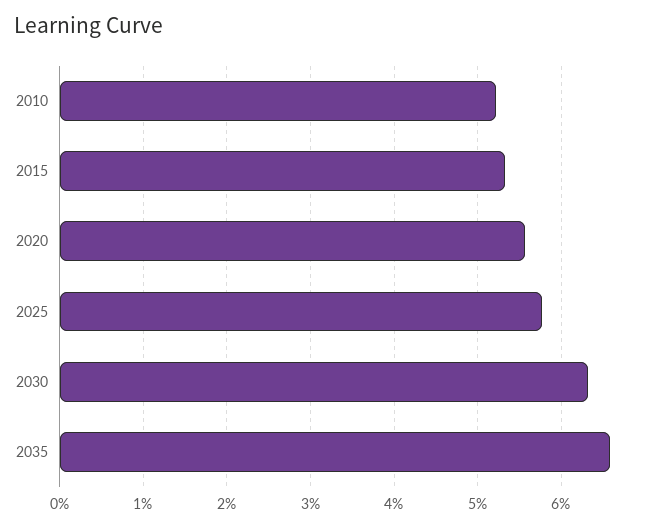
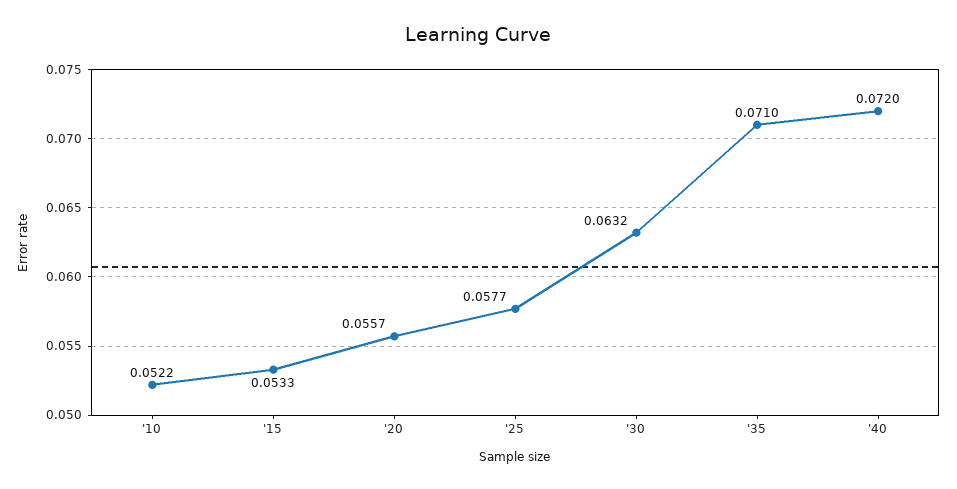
2035: 0.066 -> 0.071
'40: none -> 0.072

